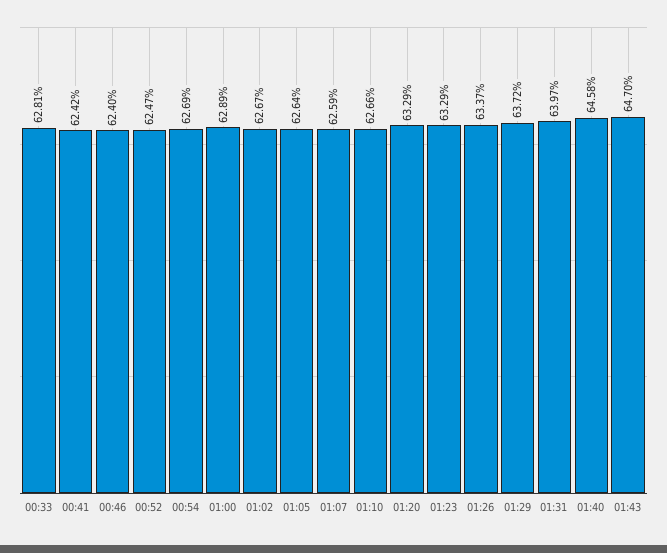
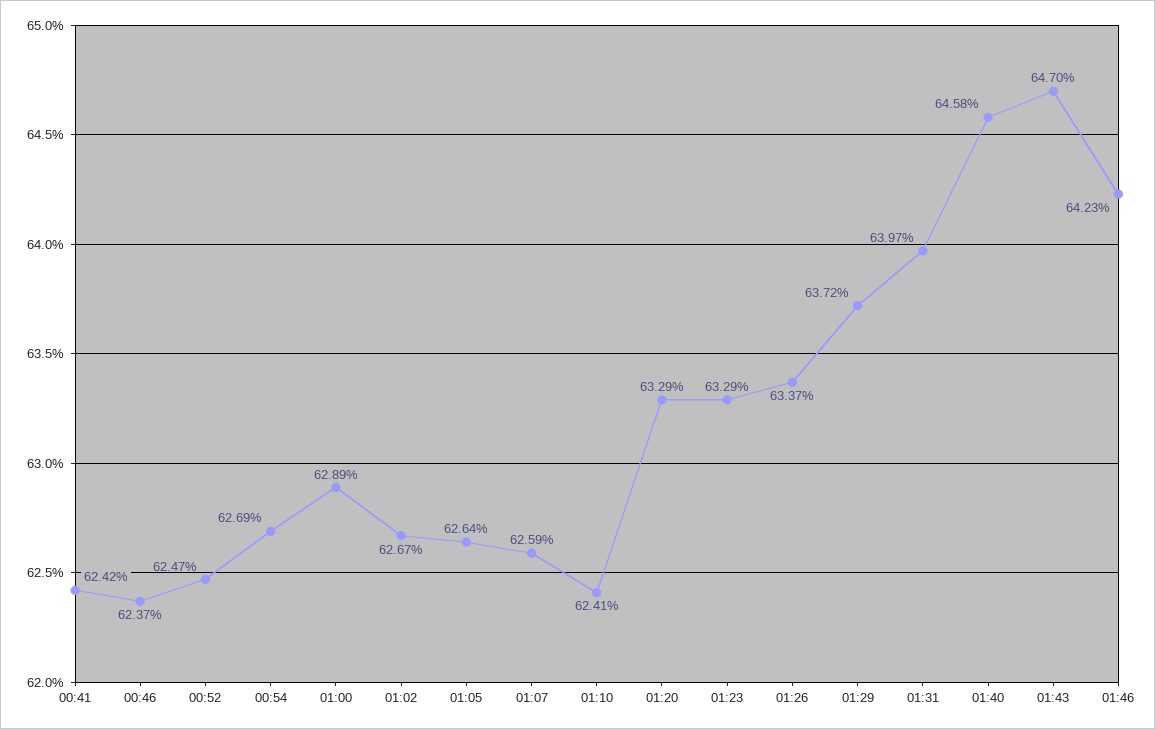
00:33: 62.81 -> none
00:46: 62.4 -> 62.37
01:10: 62.66 -> 62.41
01:46: none -> 64.23

